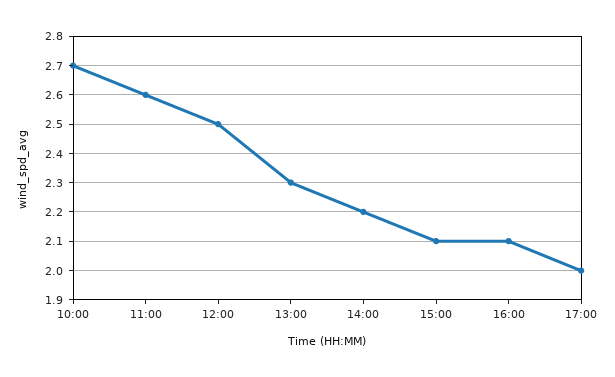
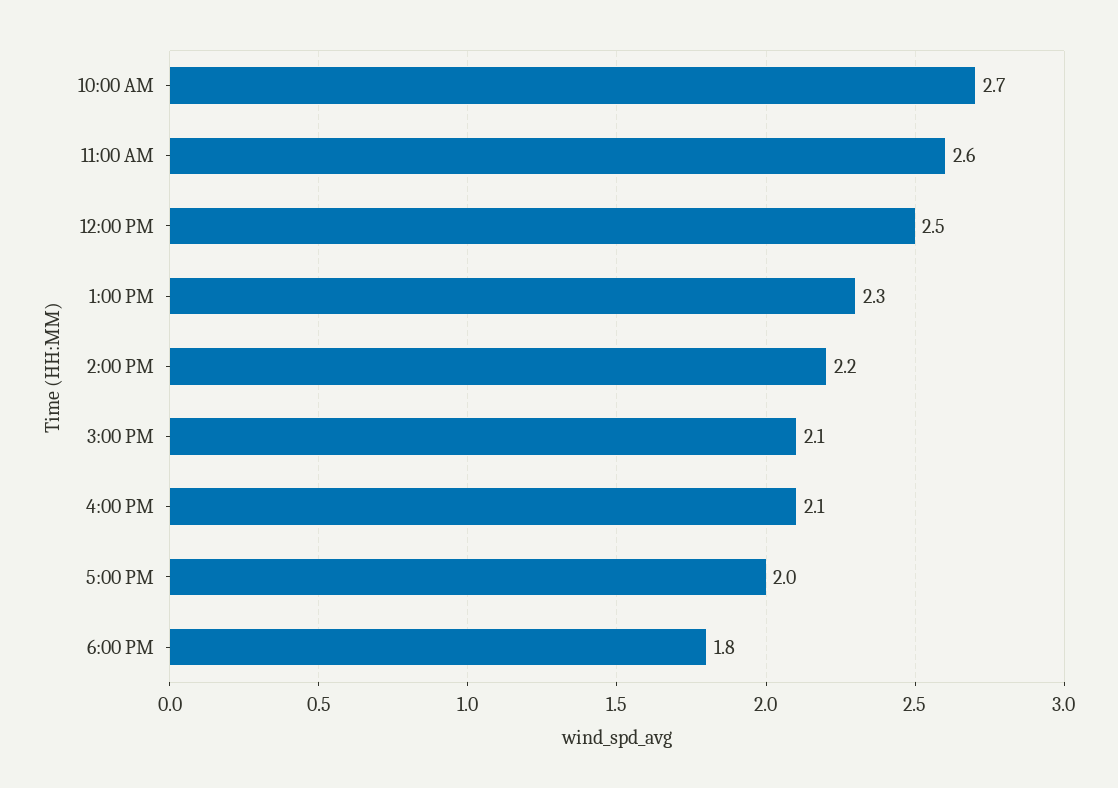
6:00 PM: none -> 1.8

